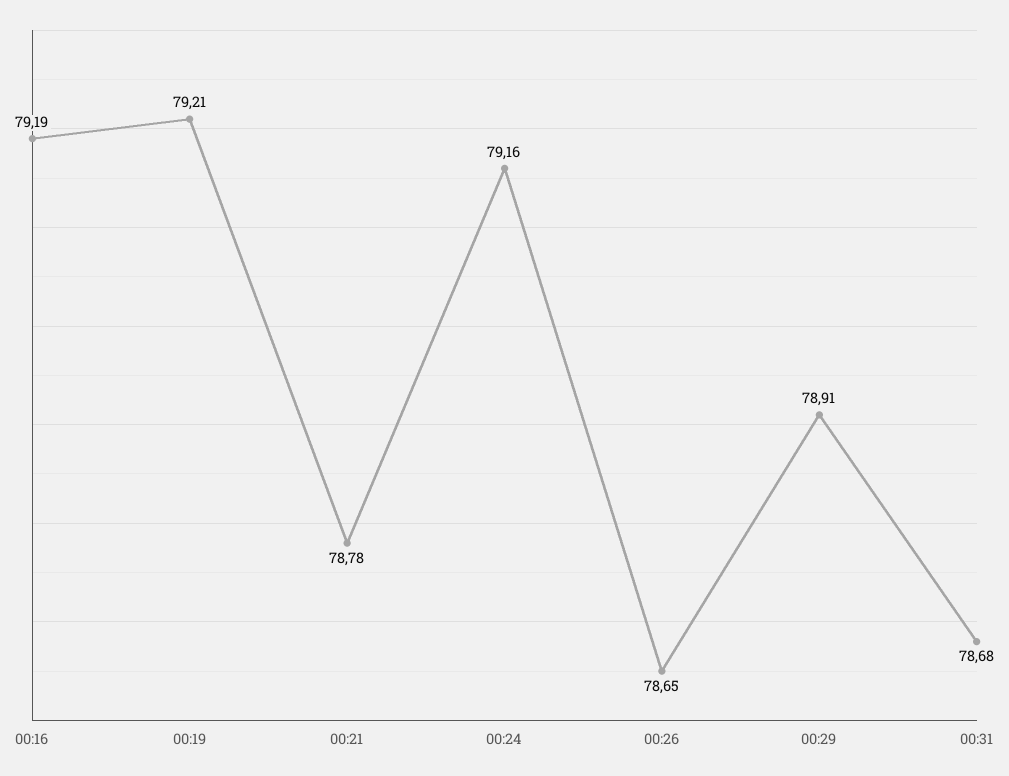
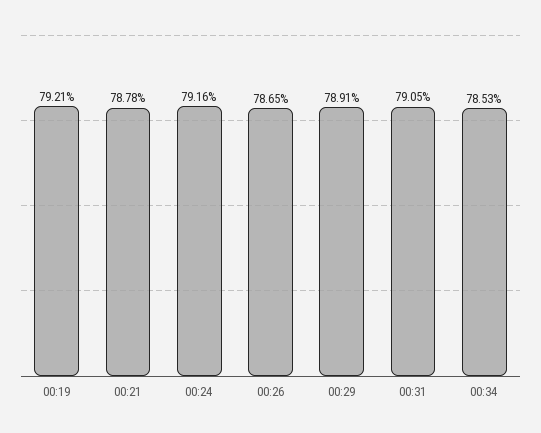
00:16: 79.19 -> none
00:31: 78.68 -> 79.05
00:34: none -> 78.53

